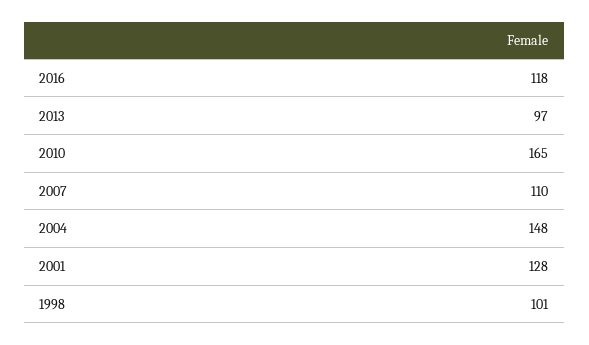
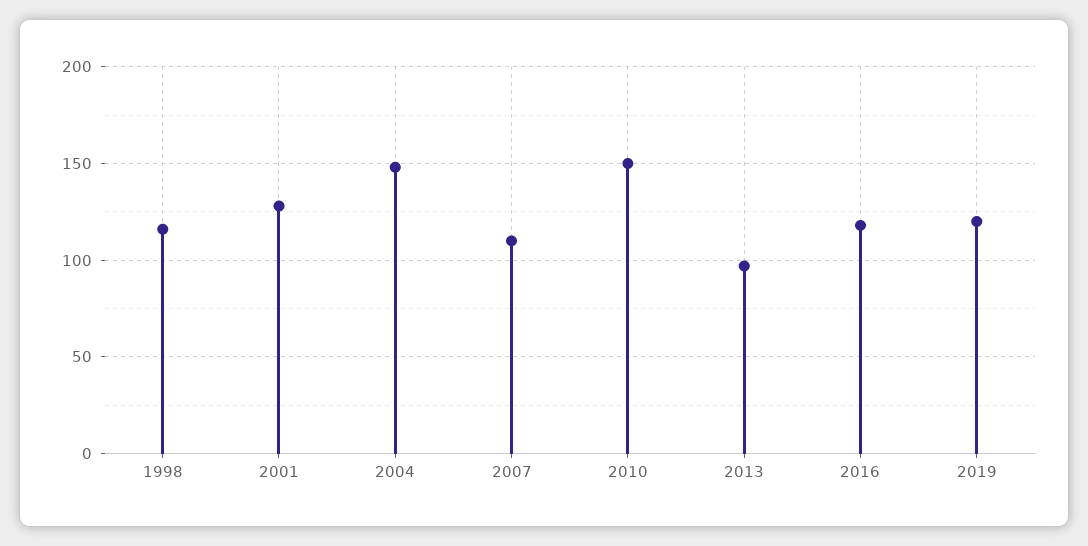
2010: 165 -> 150
1998: 101 -> 115
2019: none -> 120

